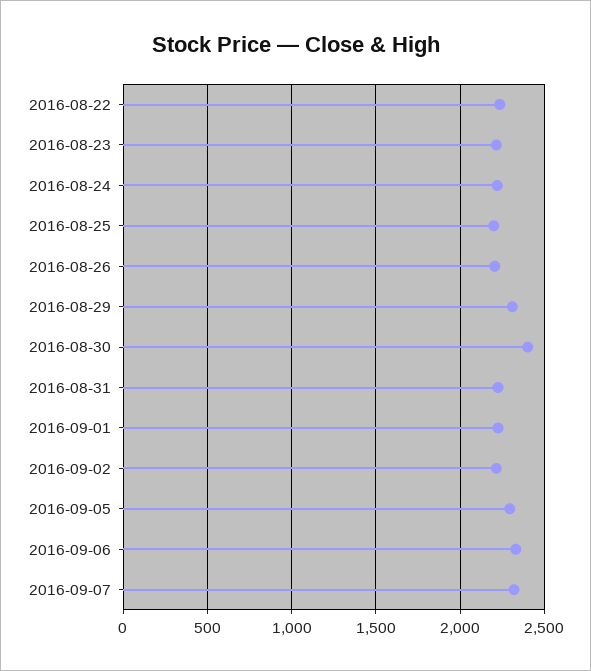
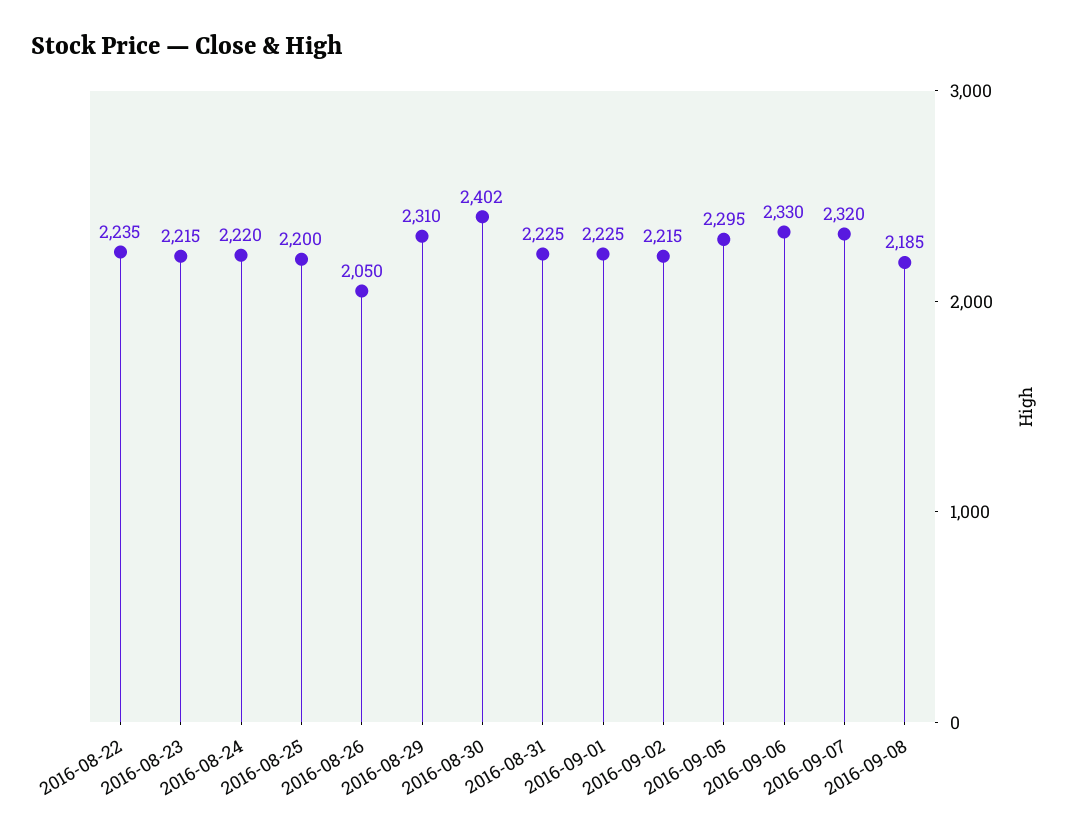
2016-08-26: 2200 -> 2050
2016-09-08: none -> 2185

